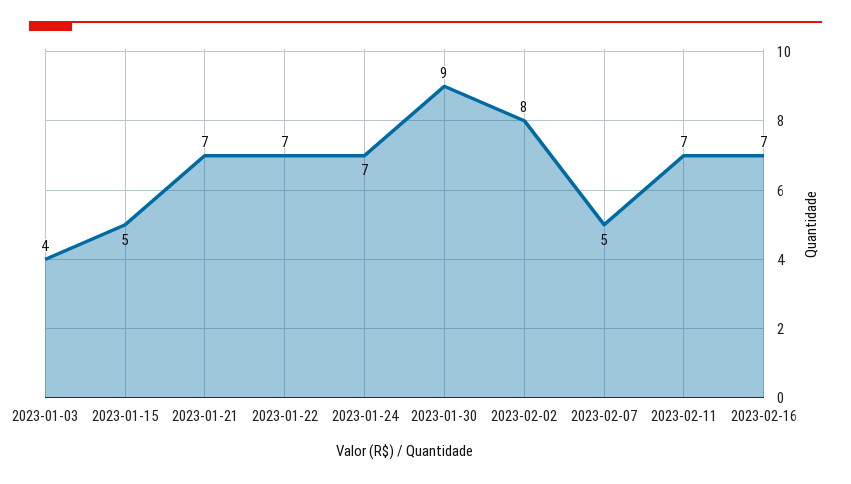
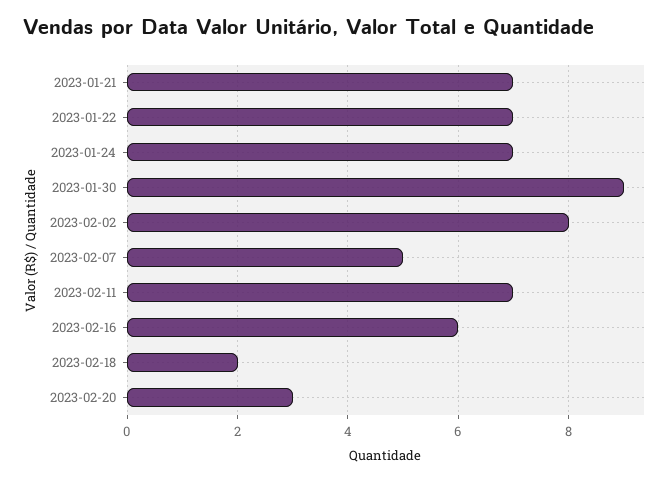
2023-01-03: 4 -> none
2023-01-15: 5 -> none
2023-02-16: 7 -> 6
2023-02-18: none -> 2
2023-02-20: none -> 3

